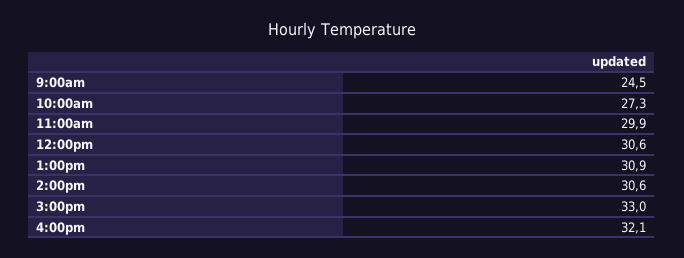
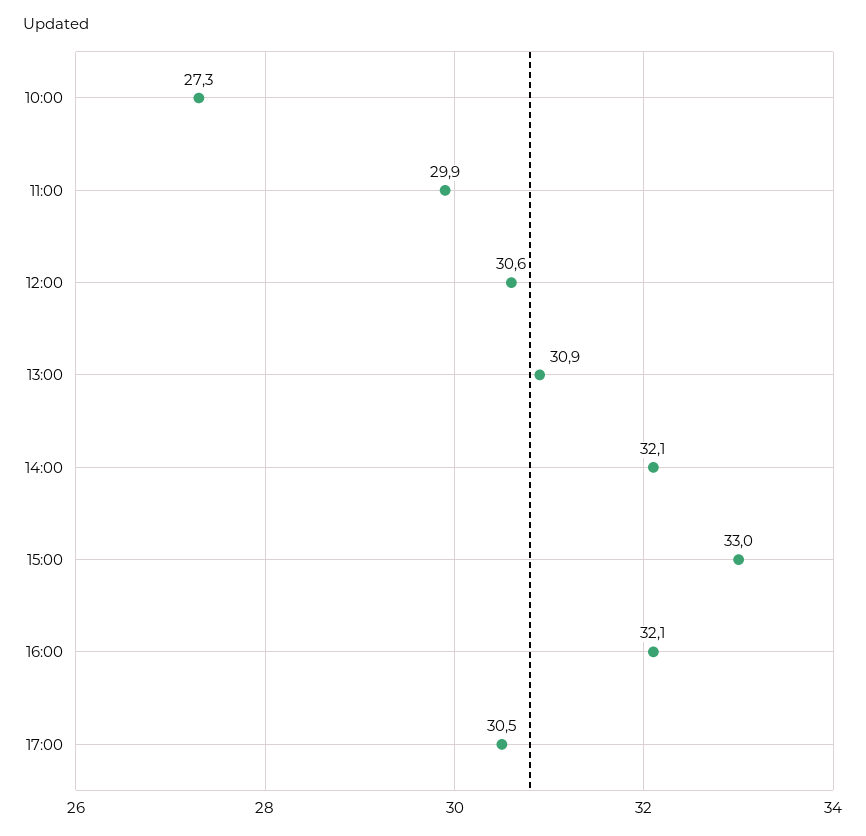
9:00am: 24.5 -> none
2:00pm: 30.6 -> 32.1
17:00: none -> 30.5

